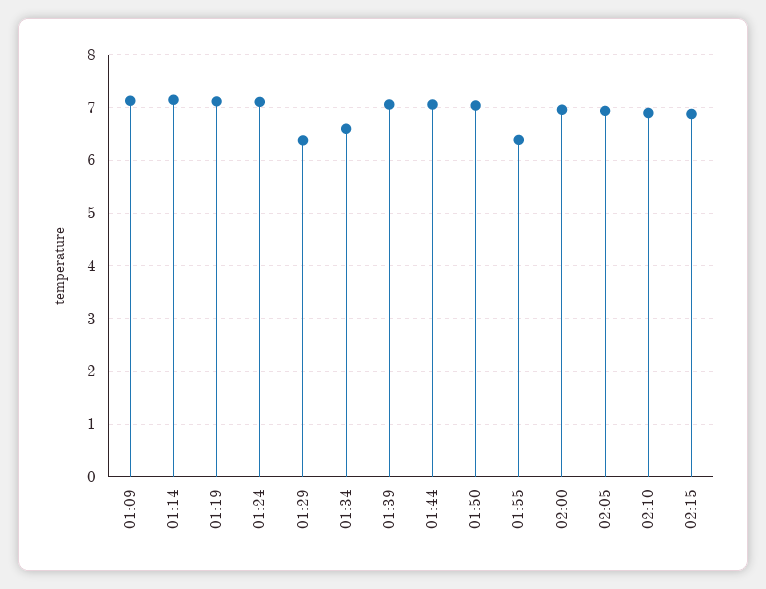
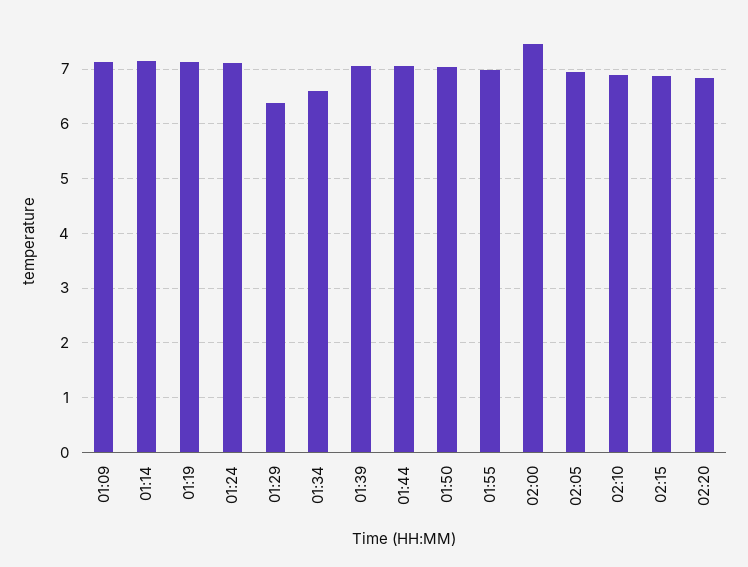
01:55: 6.4 -> 7
02:00: 7 -> 7.4
02:20: none -> 6.8

